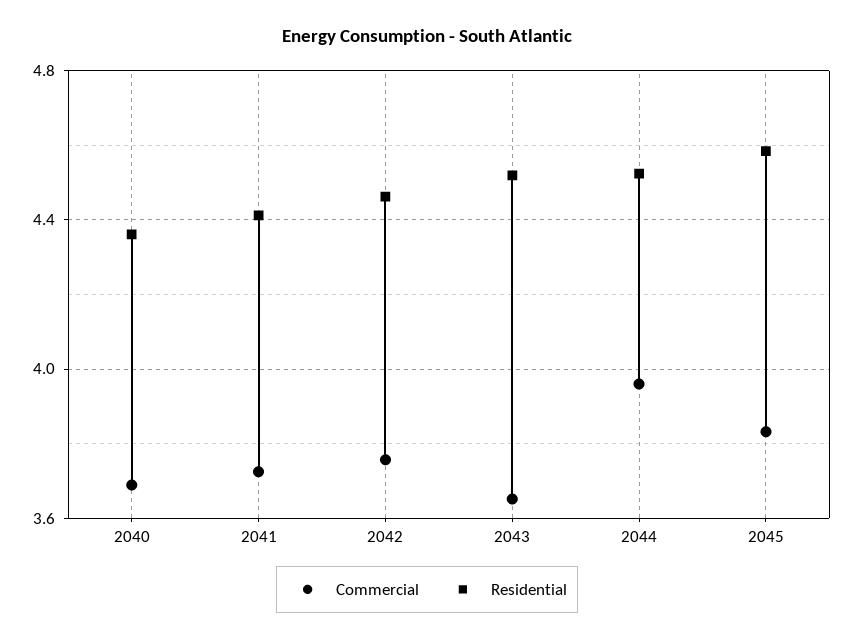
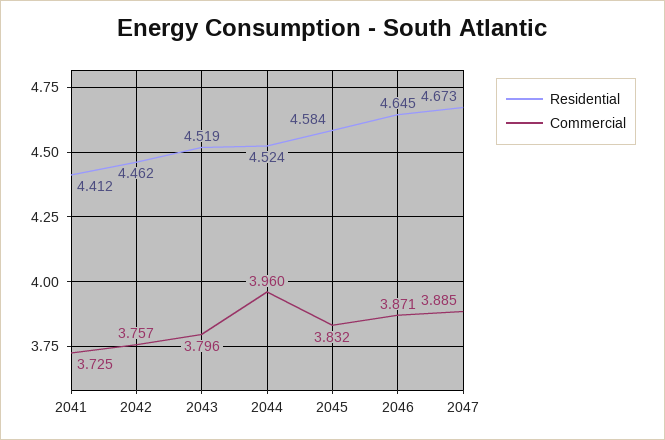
Commercial, 2040: 3.7 -> none
Residential, 2040: 4.35 -> none
Commercial, 2043: 3.65 -> 3.796
Residential, 2046: none -> 4.645
Commercial, 2046: none -> 3.871
Residential, 2047: none -> 4.673
Commercial, 2047: none -> 3.885

